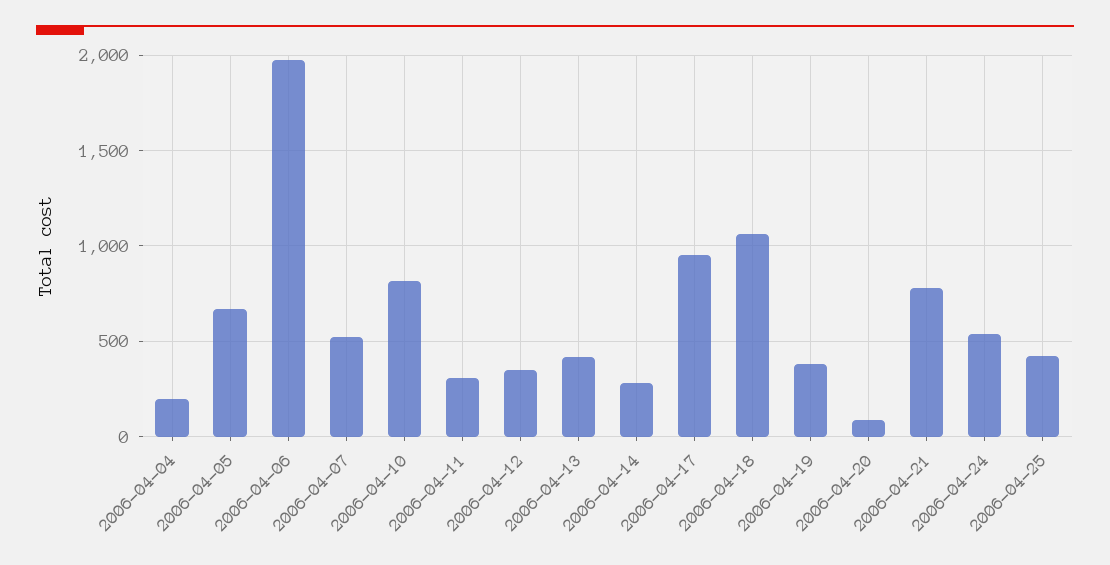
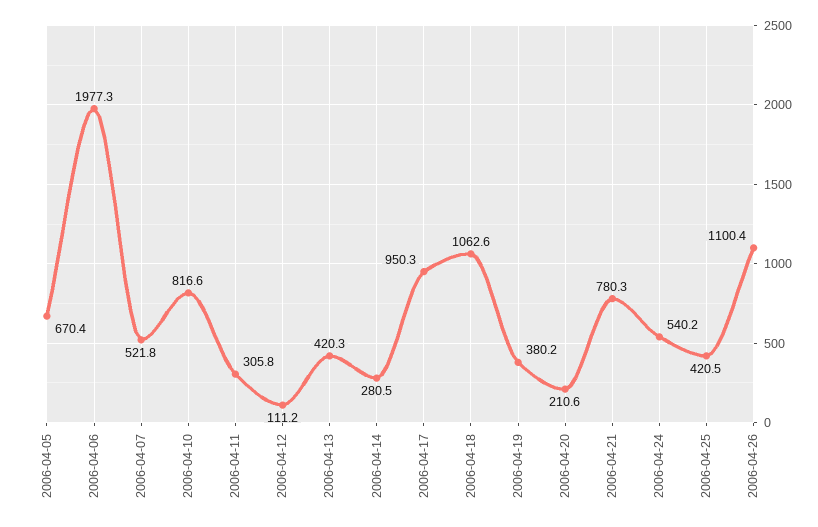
2006-04-04: 200 -> none
2006-04-12: 350 -> 111.2
2006-04-20: 100 -> 210.6
2006-04-26: none -> 1100.4

